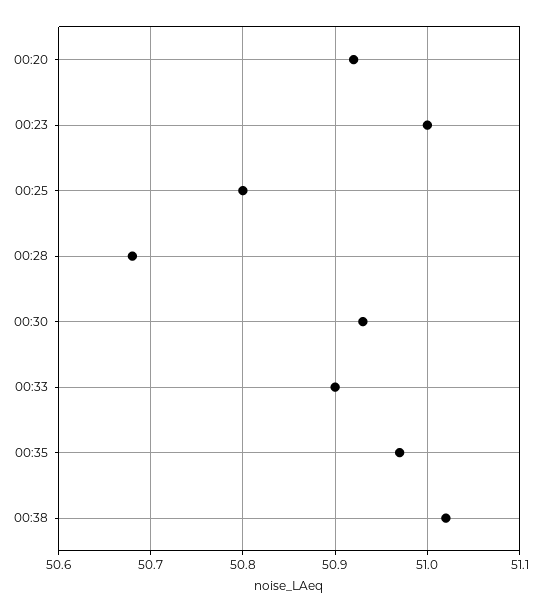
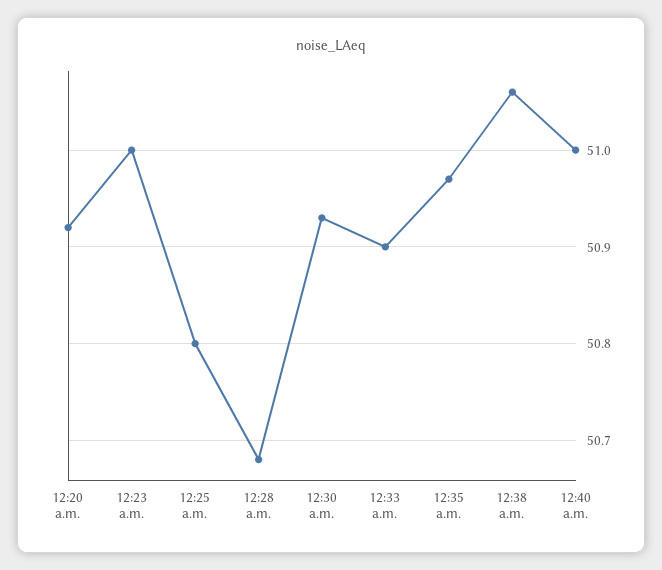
00:38: 51.02 -> 51.06
12:40 a.m.: none -> 51

